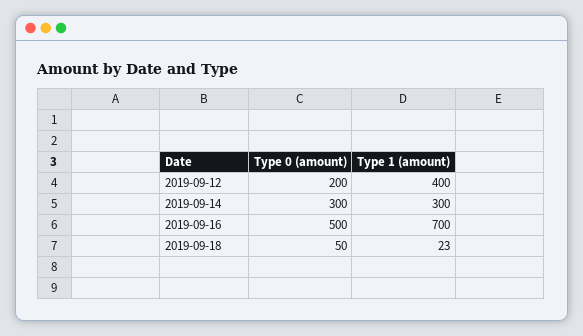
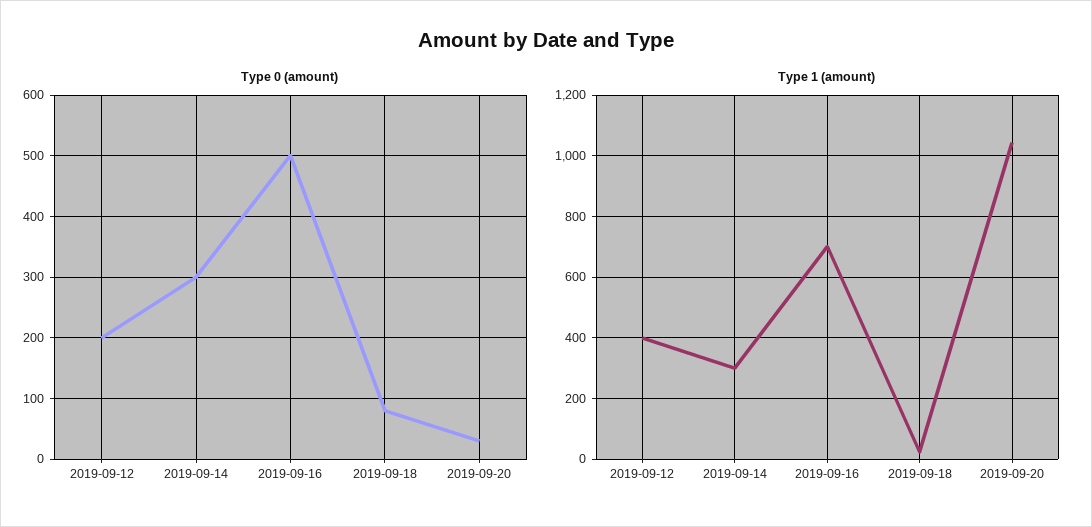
Type 0 (amount), 2019-09-18: 50 -> 80
Type 0 (amount), 2019-09-20: none -> 30
Type 1 (amount), 2019-09-20: none -> 1040

